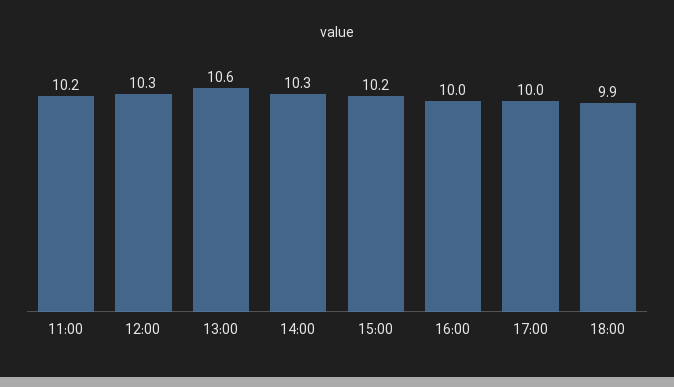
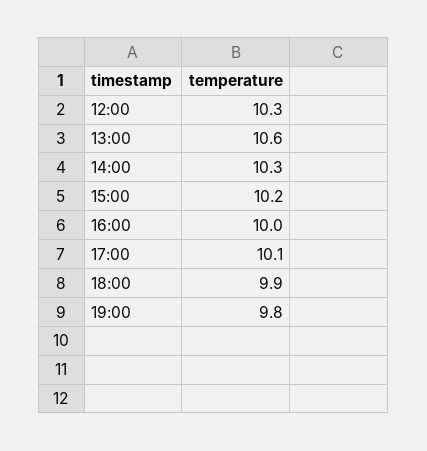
11:00: 10.2 -> none
17:00: 10 -> 10.1
19:00: none -> 9.8

